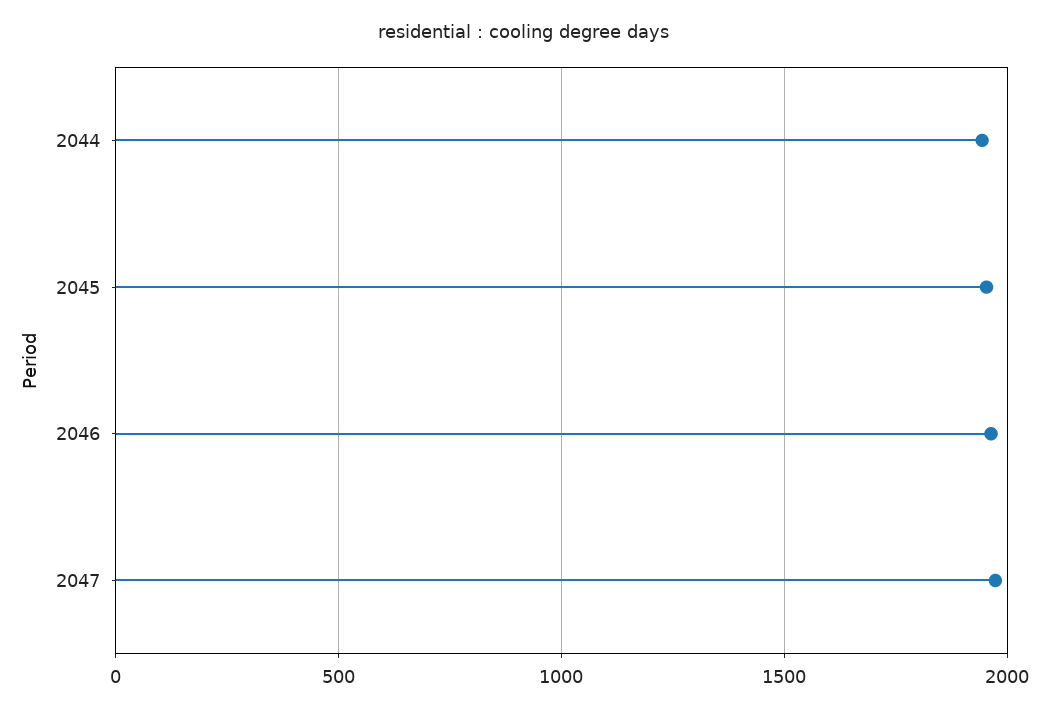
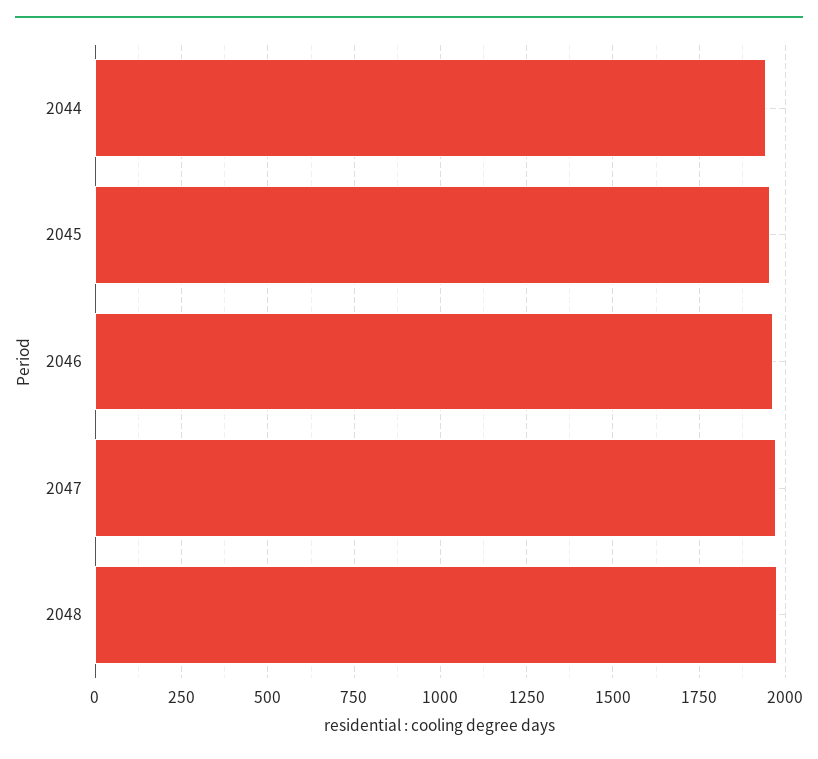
2048: none -> 1975

